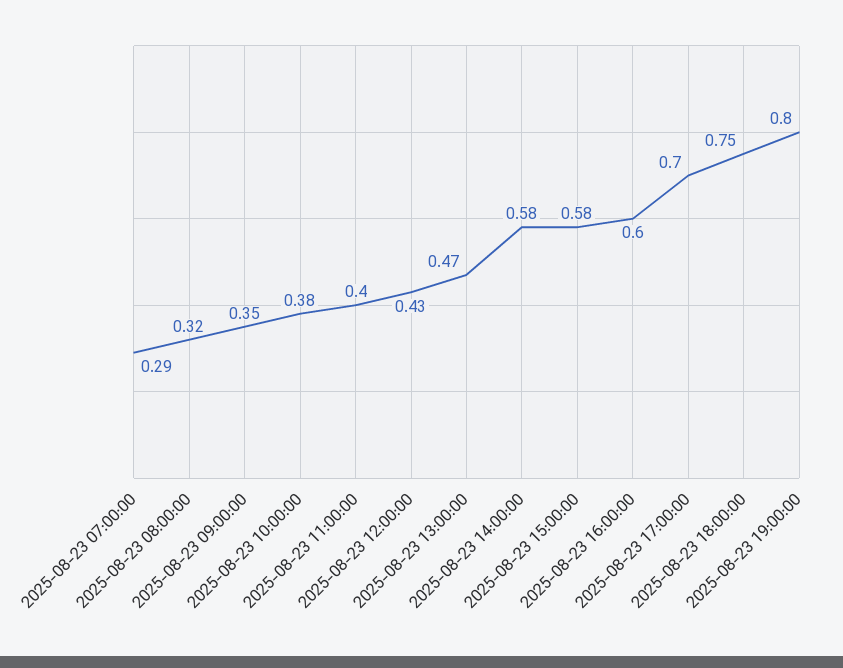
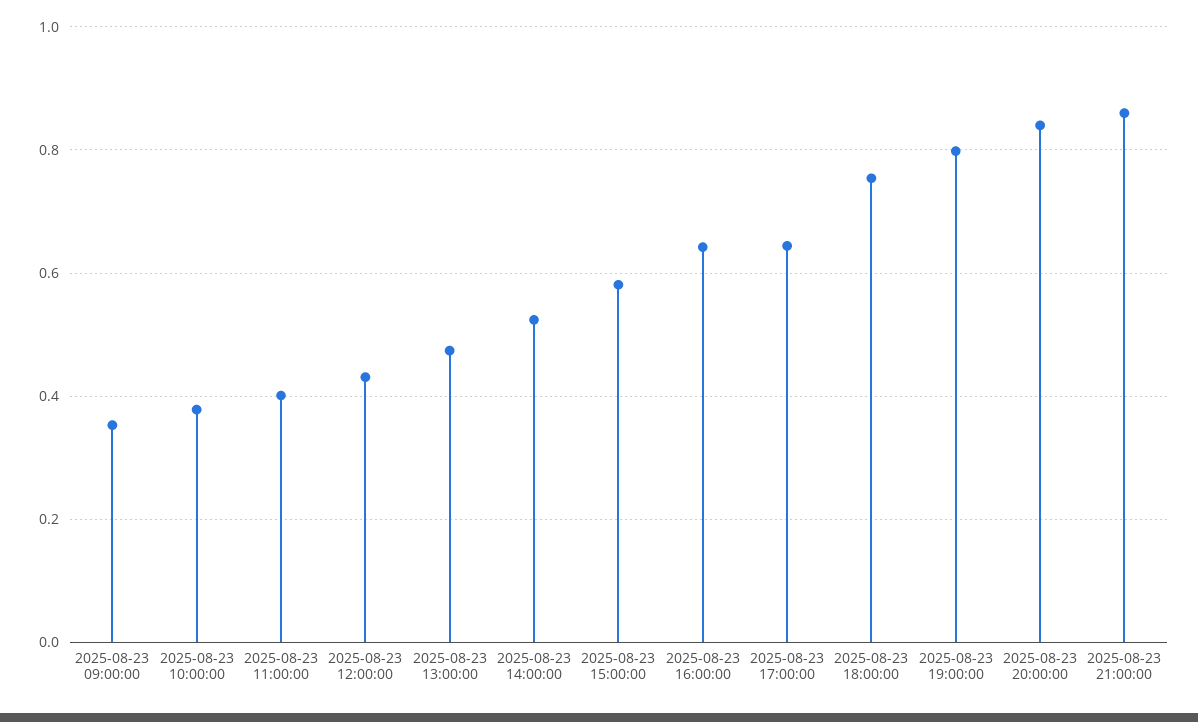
2025-08-23 07:00:00: 0.29 -> none
2025-08-23 08:00:00: 0.32 -> none
2025-08-23 14:00:00: 0.58 -> 0.52
2025-08-23 16:00:00: 0.6 -> 0.64
2025-08-23 17:00:00: 0.7 -> 0.64
2025-08-23 20:00:00: none -> 0.84
2025-08-23 21:00:00: none -> 0.86

